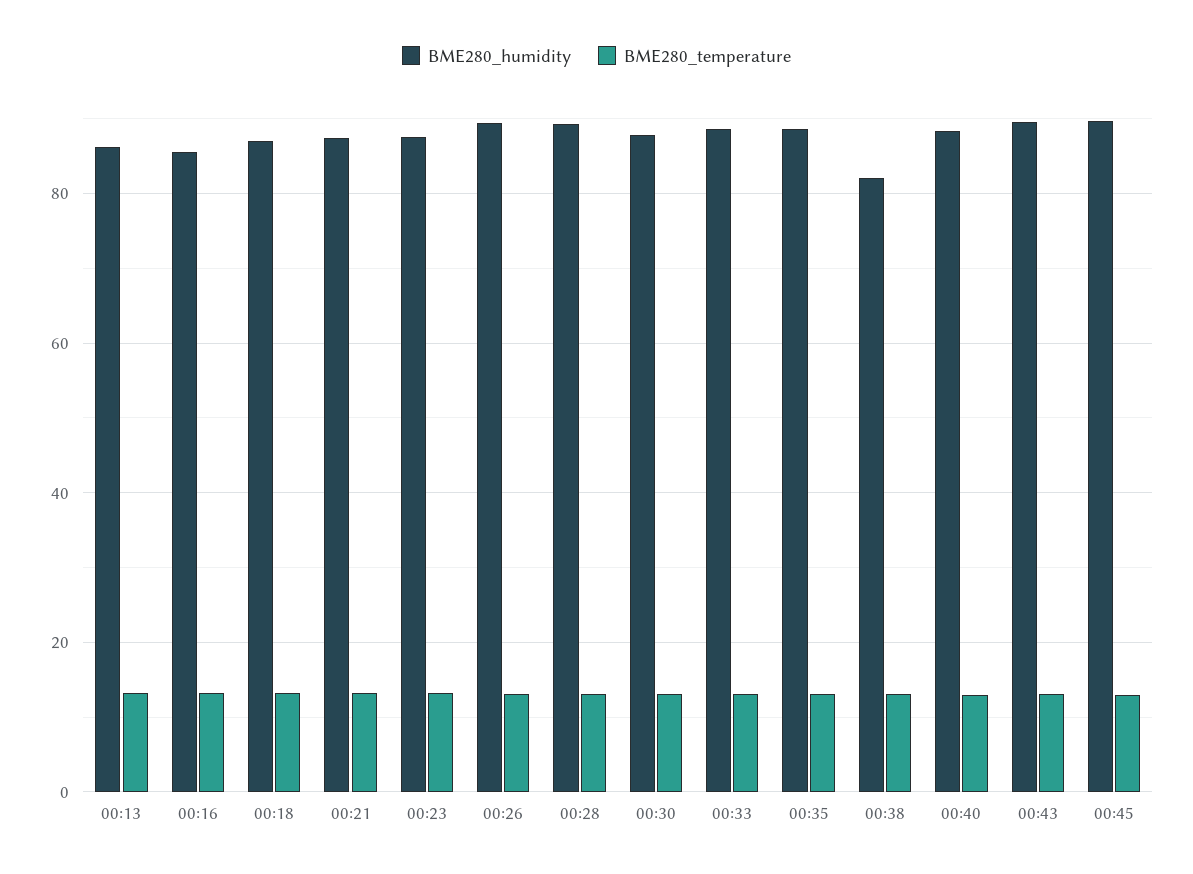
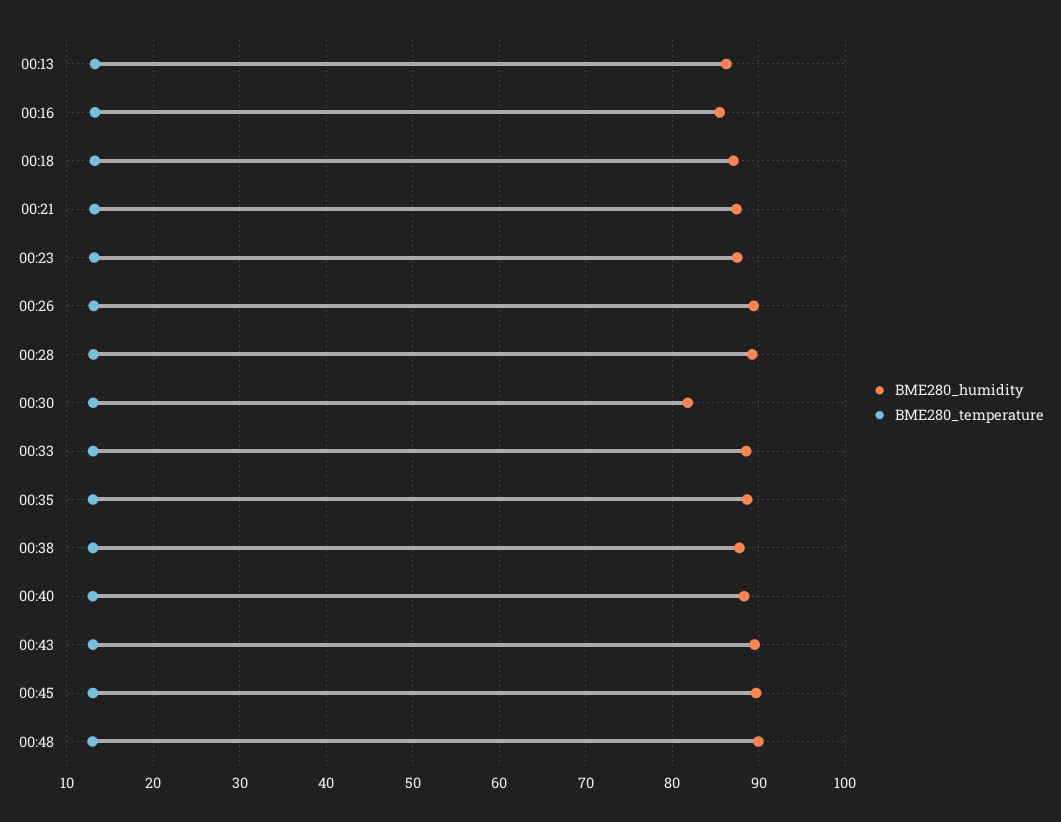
BME280_humidity, 00:30: 88 -> 82
BME280_humidity, 00:38: 82 -> 88
BME280_humidity, 00:48: none -> 90
BME280_temperature, 00:48: none -> 13

